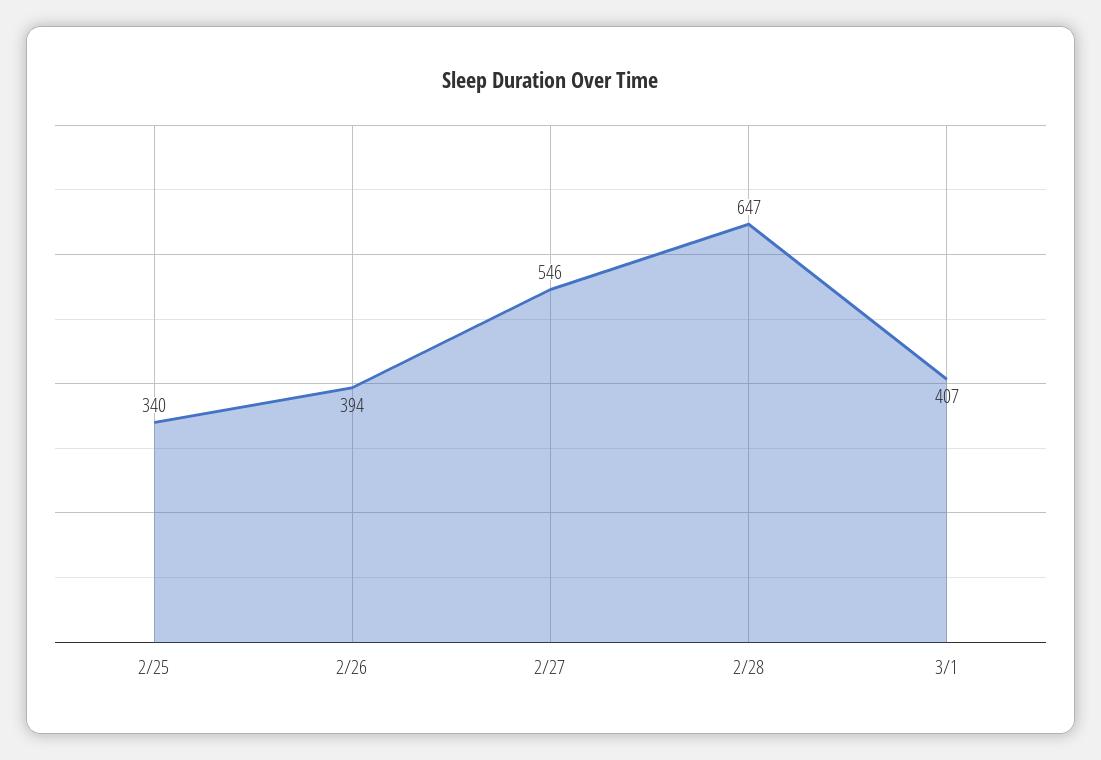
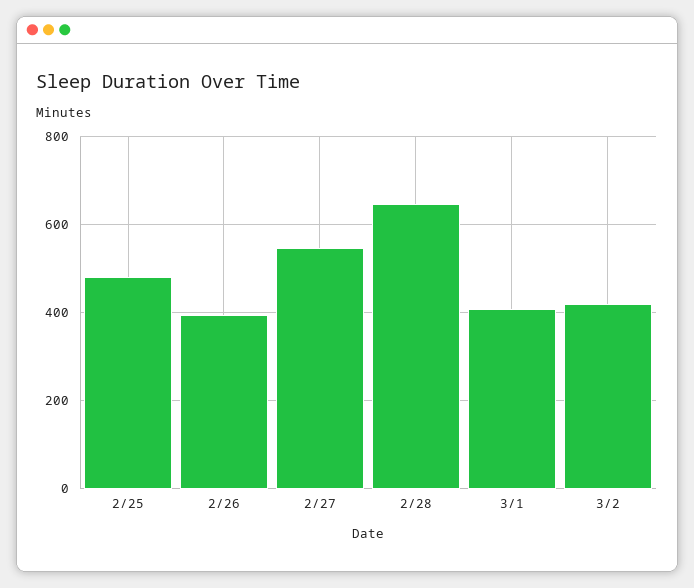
2/25: 340 -> 480
3/2: none -> 420

